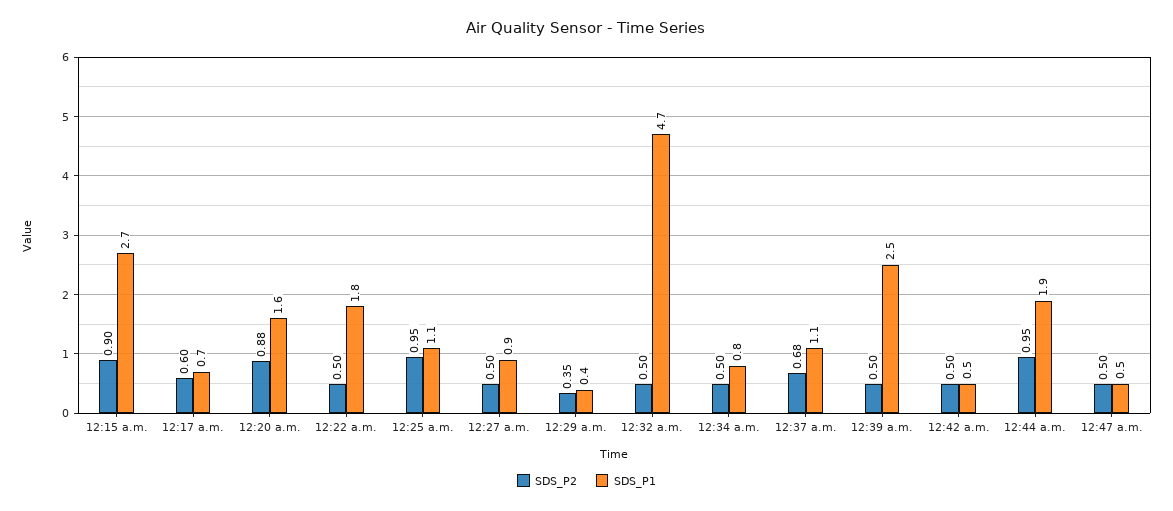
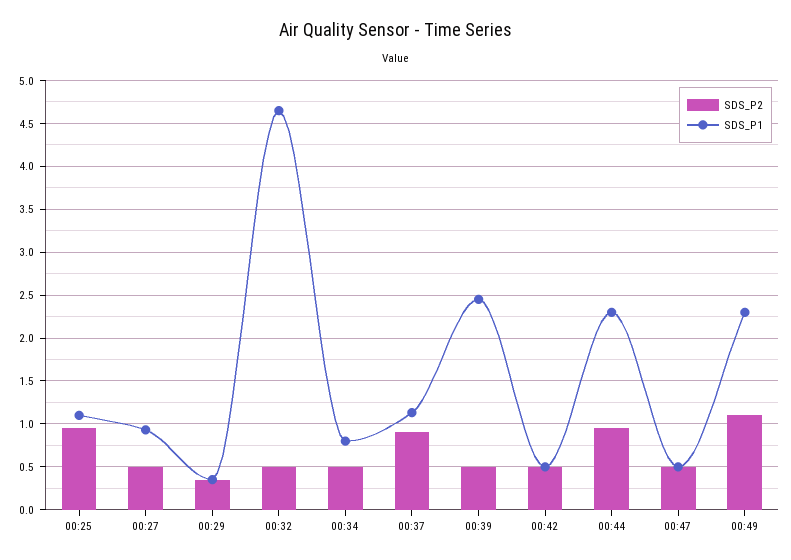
SDS_P2, 12:15 a.m.: 0.9 -> none
SDS_P1, 12:15 a.m.: 2.7 -> none
SDS_P2, 12:17 a.m.: 0.6 -> none
SDS_P1, 12:17 a.m.: 0.7 -> none
SDS_P2, 12:20 a.m.: 0.88 -> none
SDS_P1, 12:20 a.m.: 1.6 -> none
SDS_P2, 12:22 a.m.: 0.5 -> none
SDS_P1, 12:22 a.m.: 1.8 -> none
SDS_P2, 12:37 a.m.: 0.68 -> 0.9
SDS_P1, 12:44 a.m.: 1.9 -> 2.3
SDS_P2, 00:49: none -> 1.1
SDS_P1, 00:49: none -> 2.3

